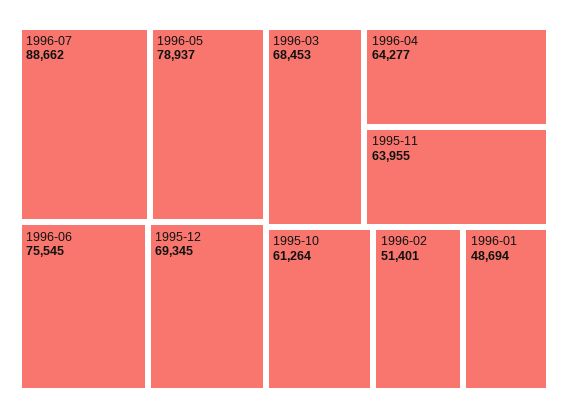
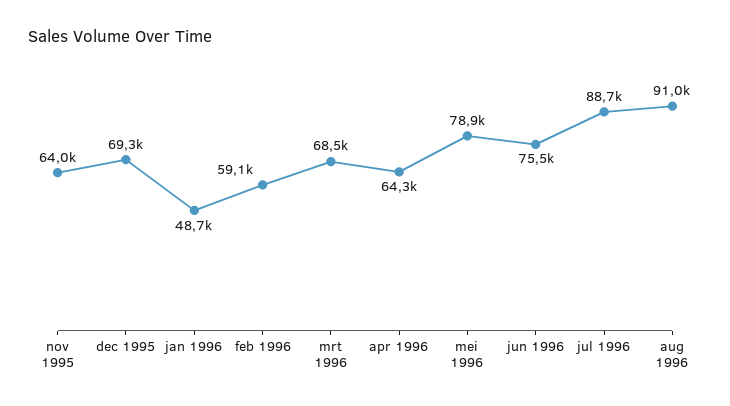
1995-10: 61264 -> none
1996-02: 51401 -> 59100
aug 1996: none -> 91000

